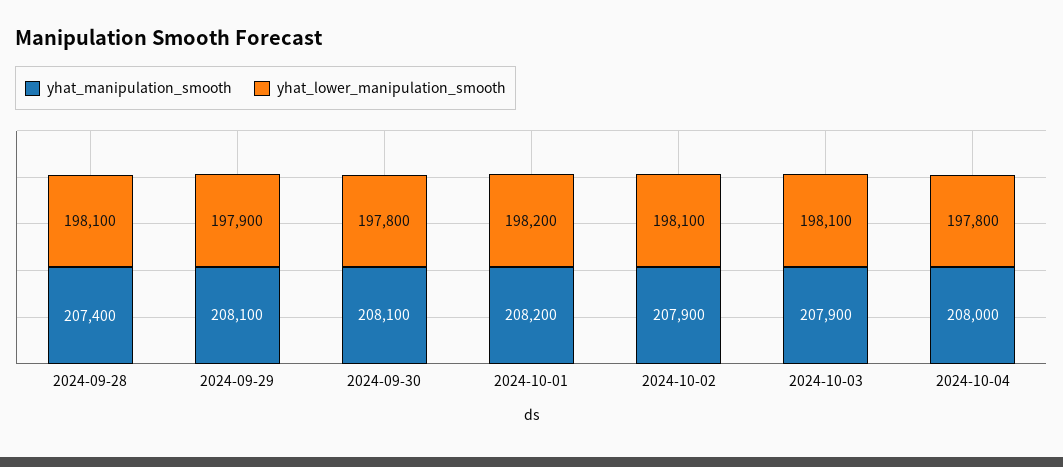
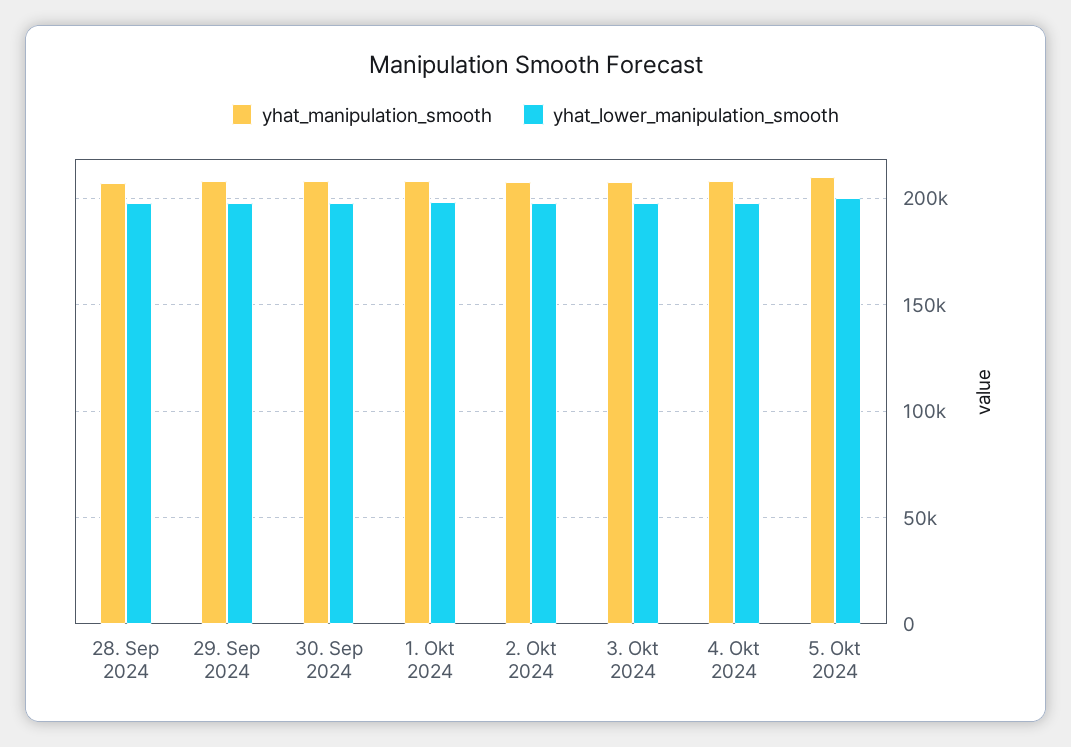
yhat_manipulation_smooth, 5. Okt 2024: none -> 210000
yhat_lower_manipulation_smooth, 5. Okt 2024: none -> 200000

